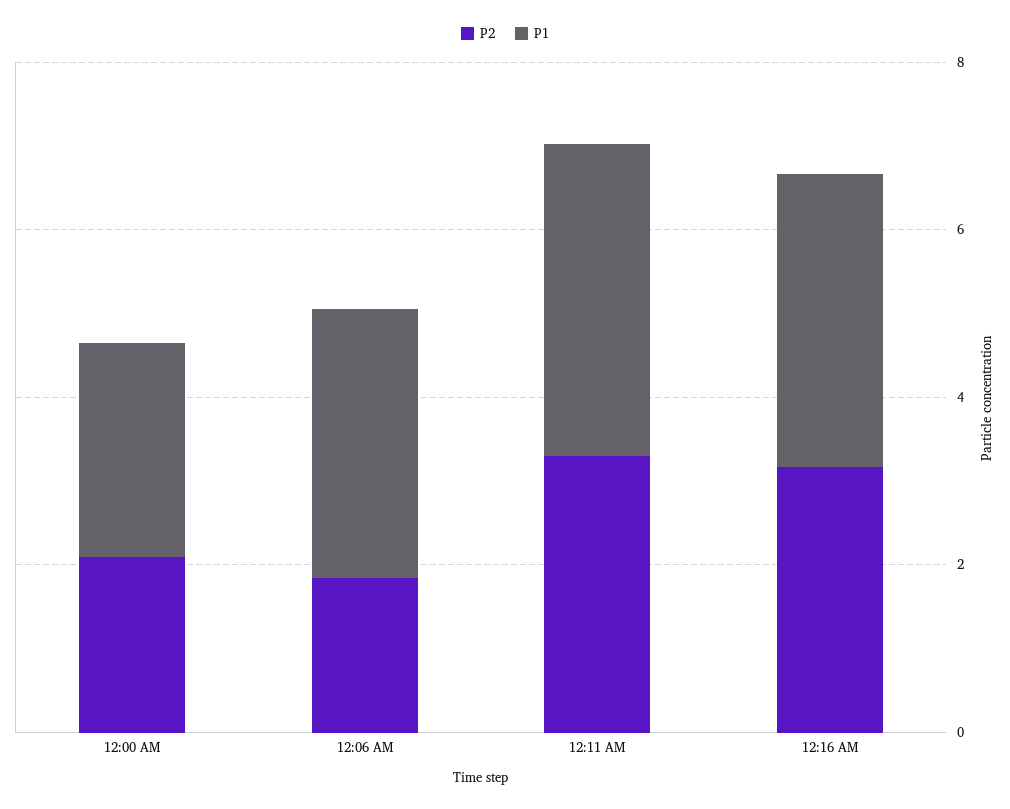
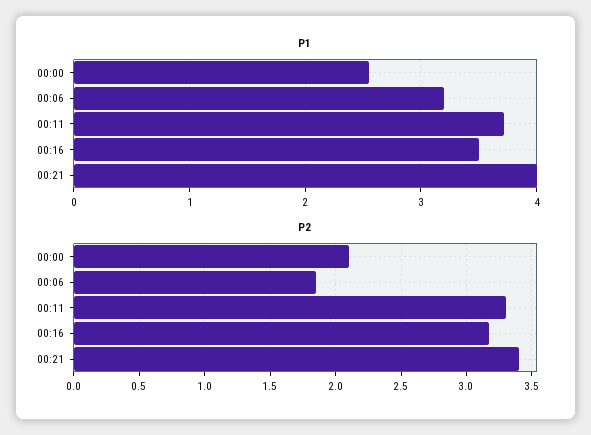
P1, 00:21: none -> 4
P2, 00:21: none -> 3.4

